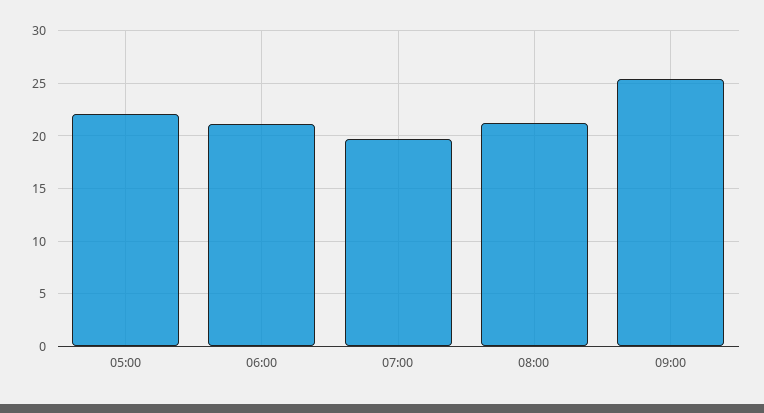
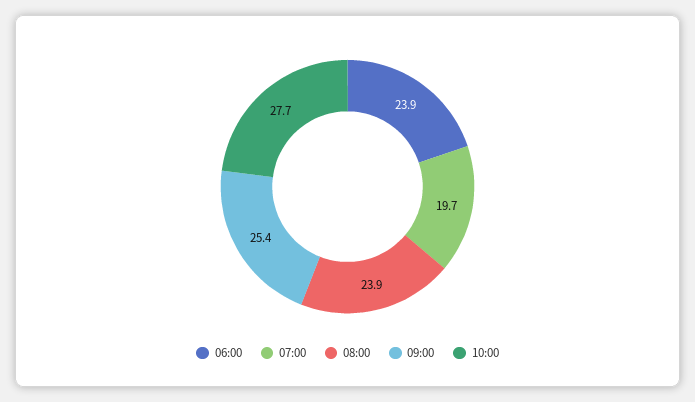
05:00: 22 -> none
06:00: 21 -> 23.9
08:00: 21 -> 23.9
10:00: none -> 27.7

